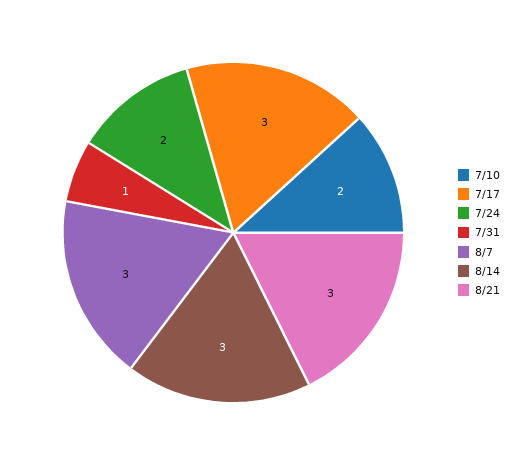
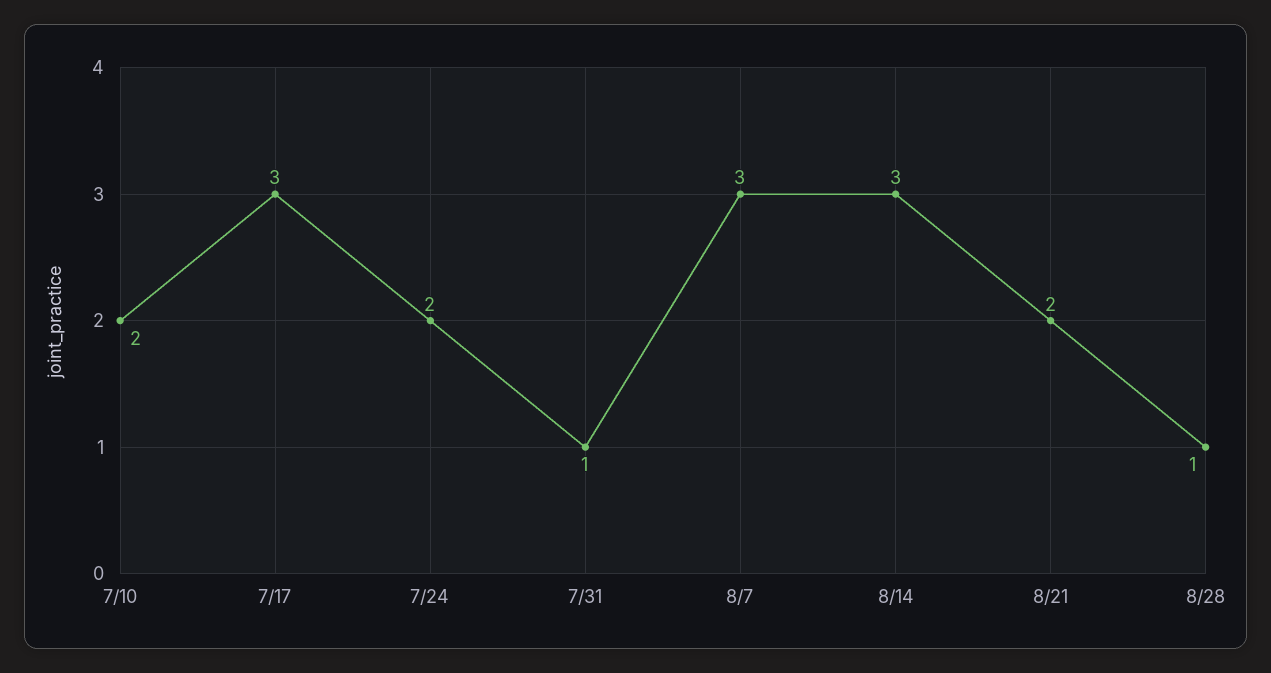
8/21: 3 -> 2
8/28: none -> 1

